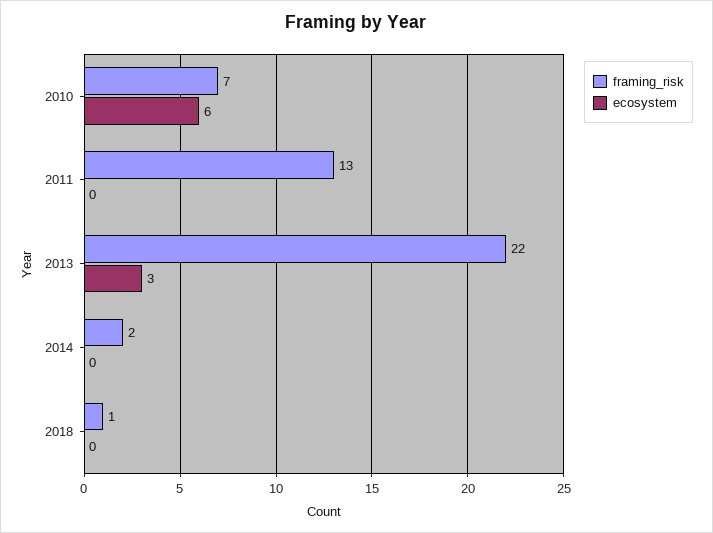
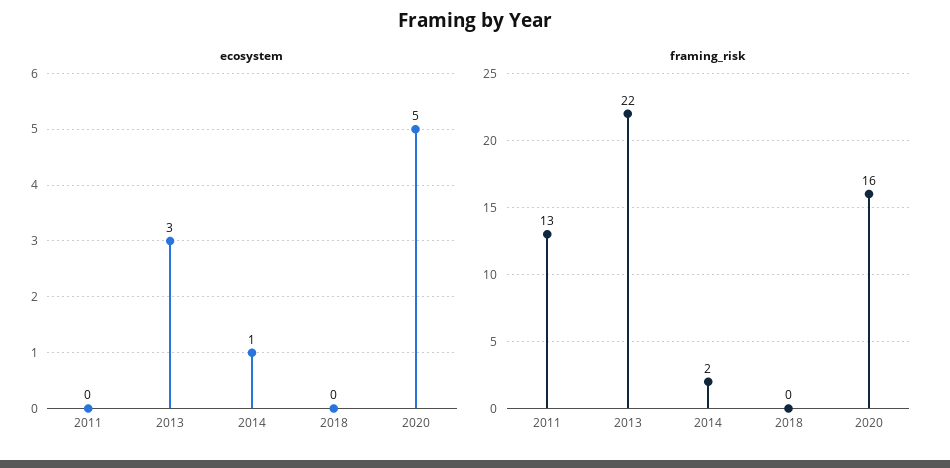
framing_risk, 2010: 7 -> none
ecosystem, 2010: 6 -> none
ecosystem, 2014: 0 -> 1
framing_risk, 2018: 1 -> 0
ecosystem, 2020: none -> 5
framing_risk, 2020: none -> 16

